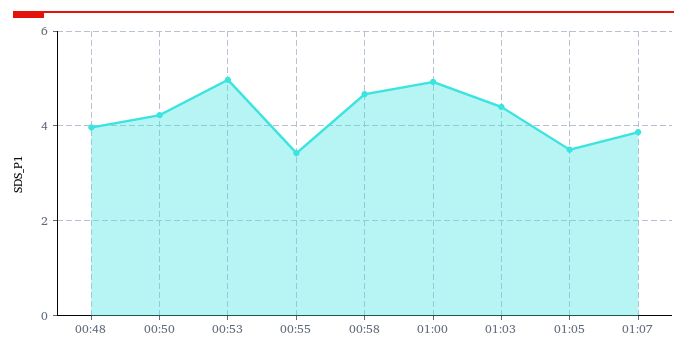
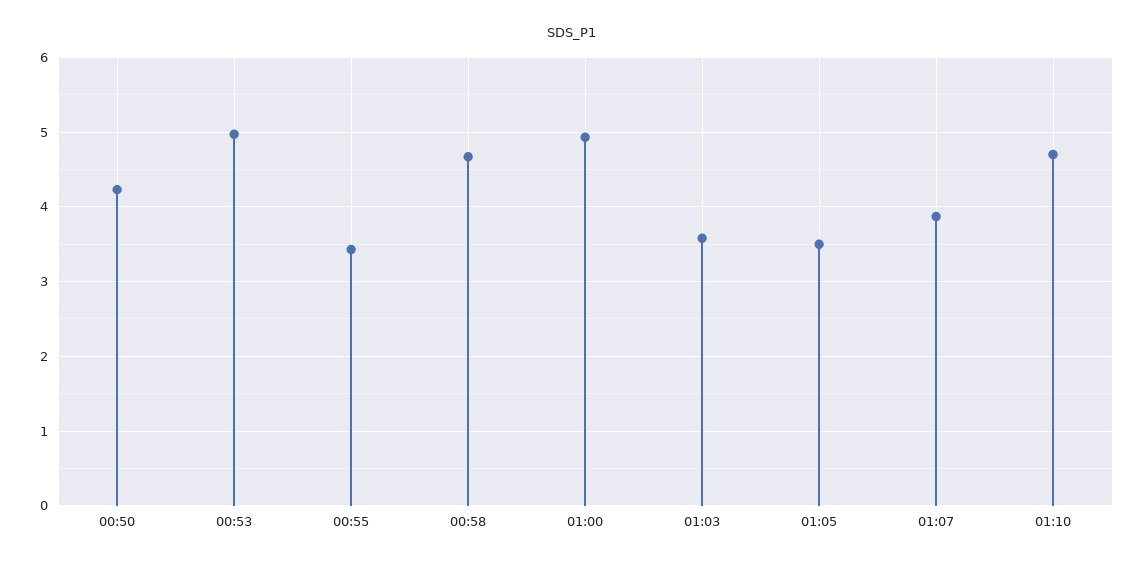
00:48: 4 -> none
01:03: 4.4 -> 3.6
01:10: none -> 4.7

